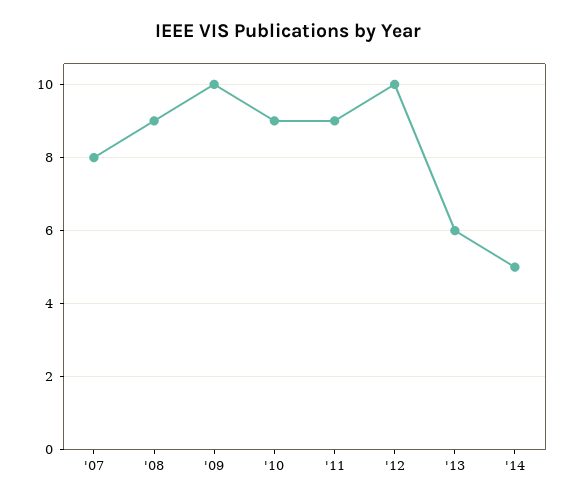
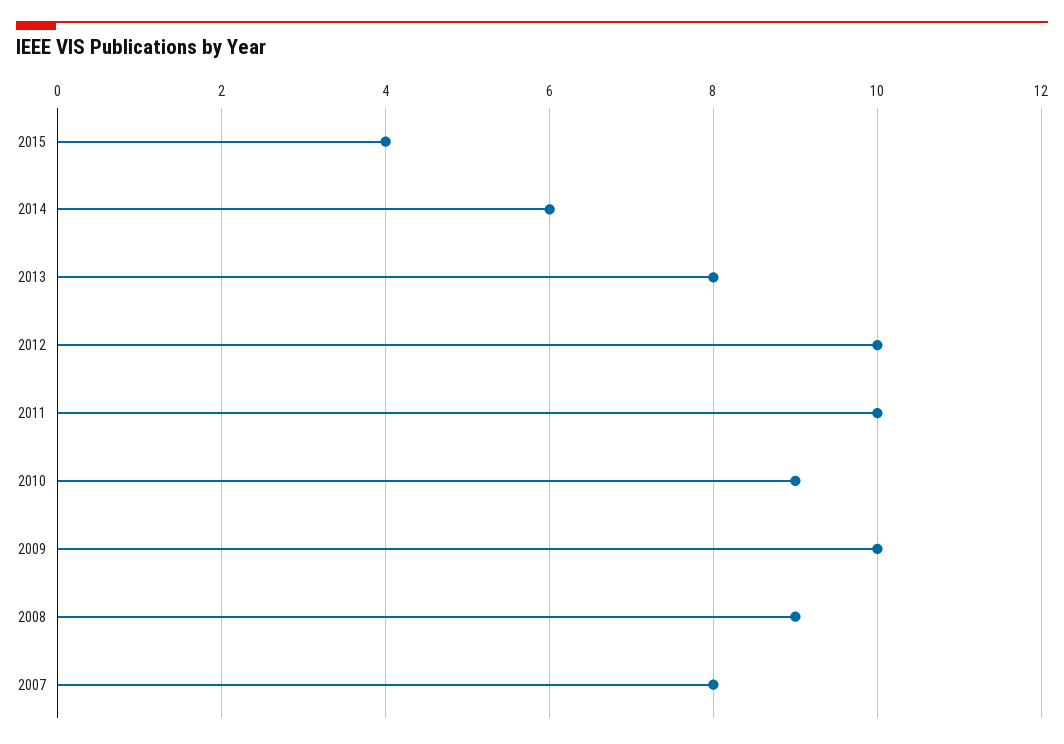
'11: 9 -> 10
'13: 6 -> 8
'14: 5 -> 6
2015: none -> 4

